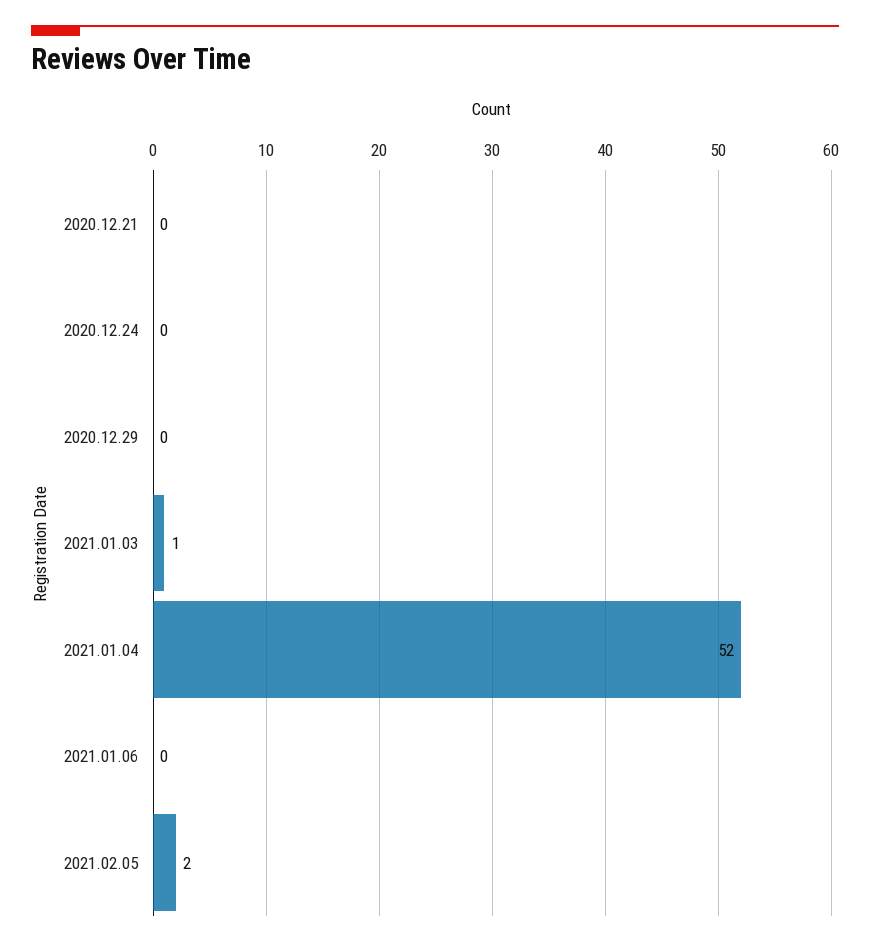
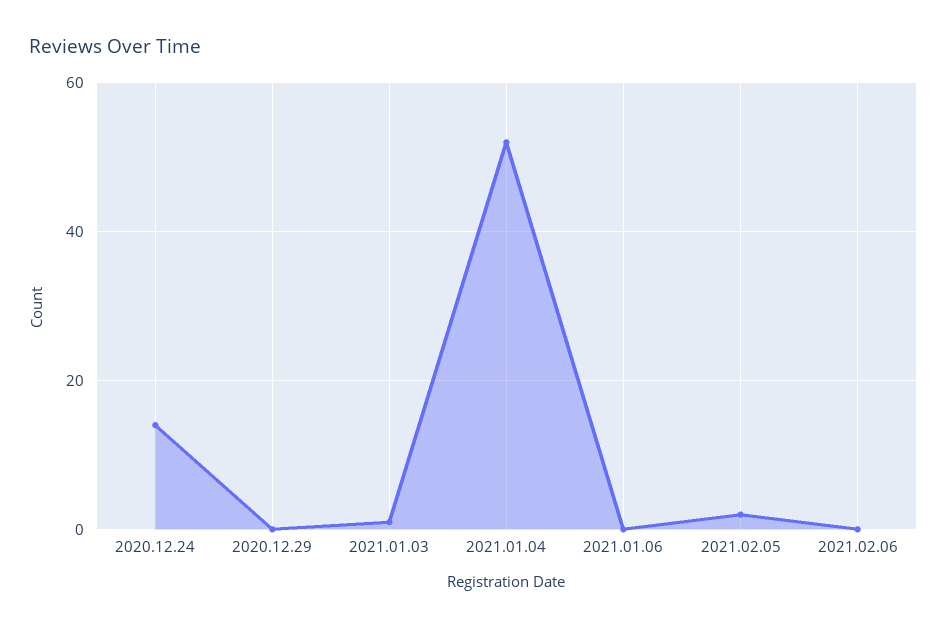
2020.12.21: 0 -> none
2020.12.24: 0 -> 15
2021.02.06: none -> 0

